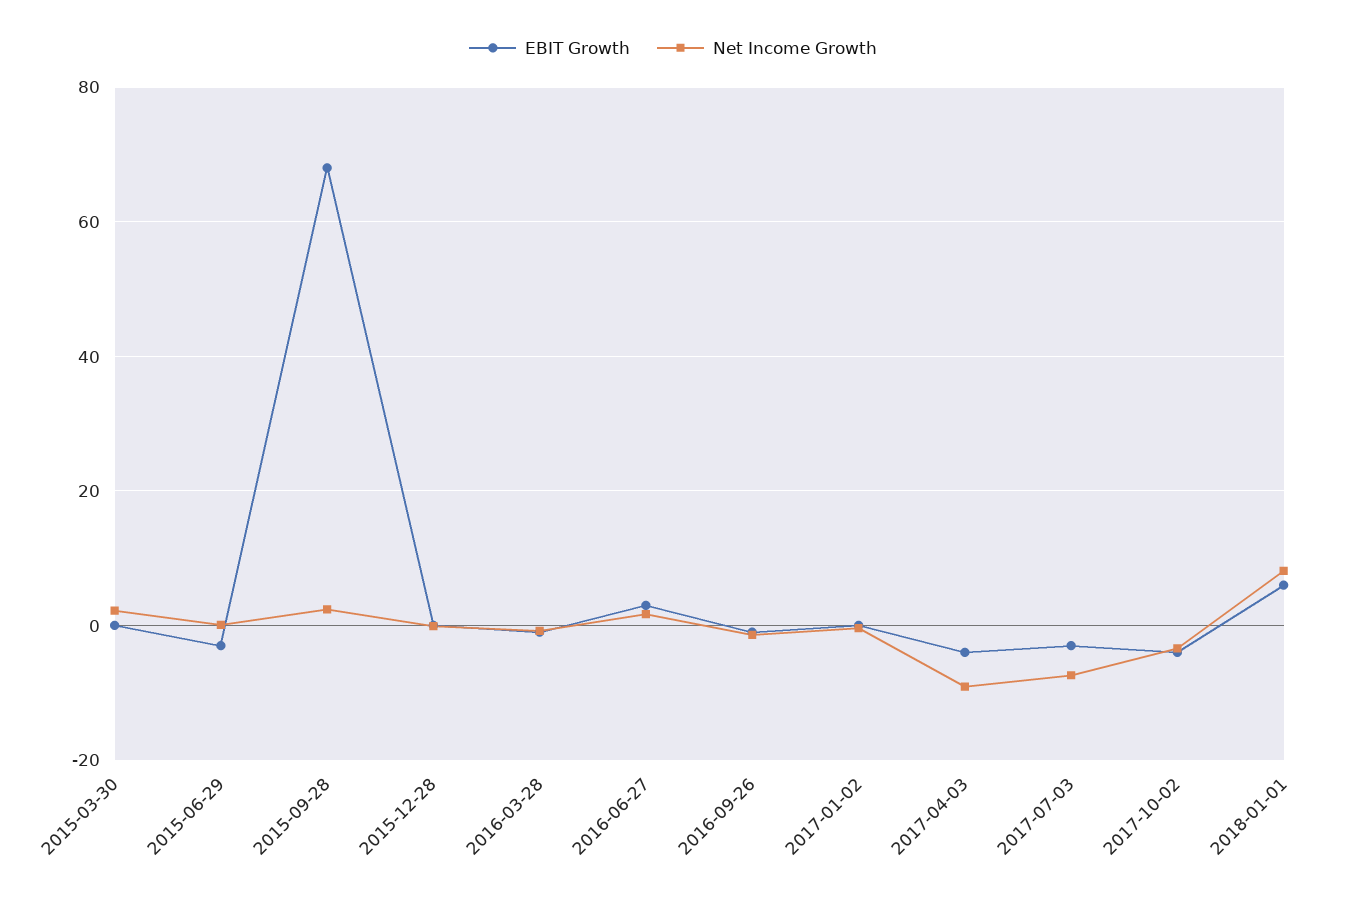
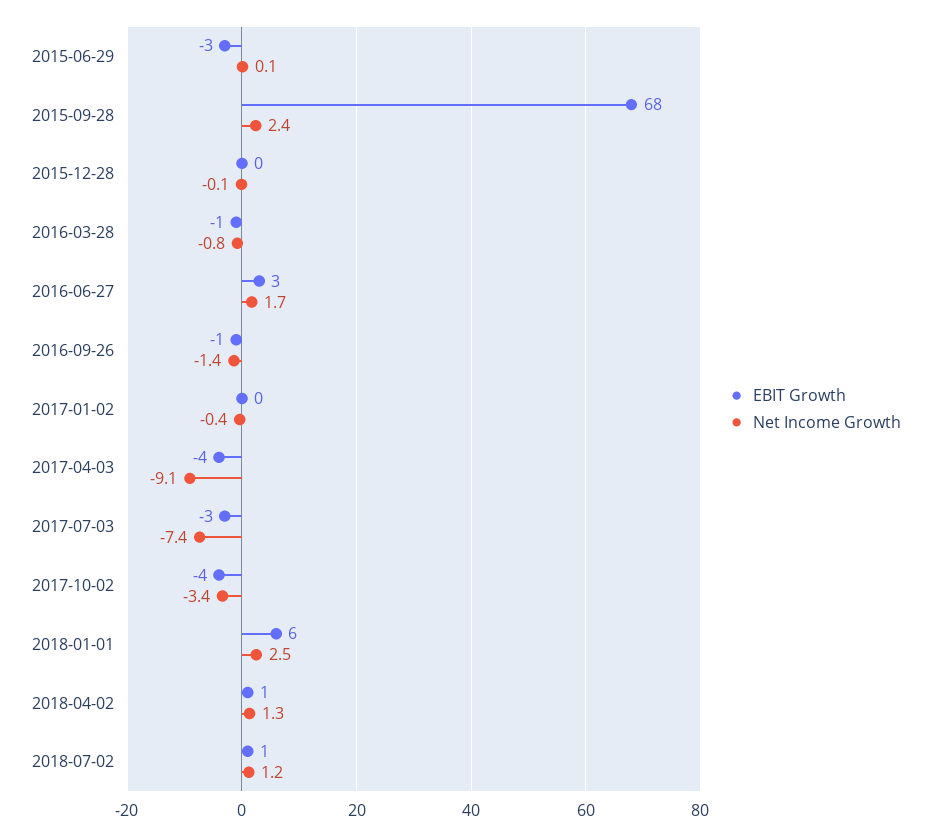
EBIT Growth, 2015-03-30: 0 -> none
Net Income Growth, 2015-03-30: 2 -> none
Net Income Growth, 2018-01-01: 8 -> 2.5
EBIT Growth, 2018-04-02: none -> 1
Net Income Growth, 2018-04-02: none -> 1.3
EBIT Growth, 2018-07-02: none -> 1
Net Income Growth, 2018-07-02: none -> 1.2

